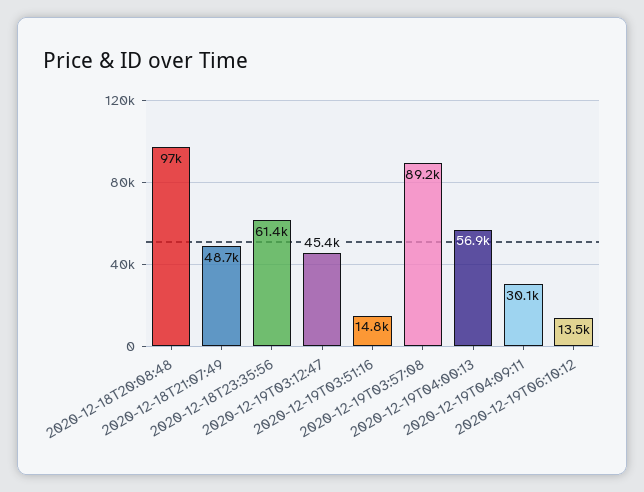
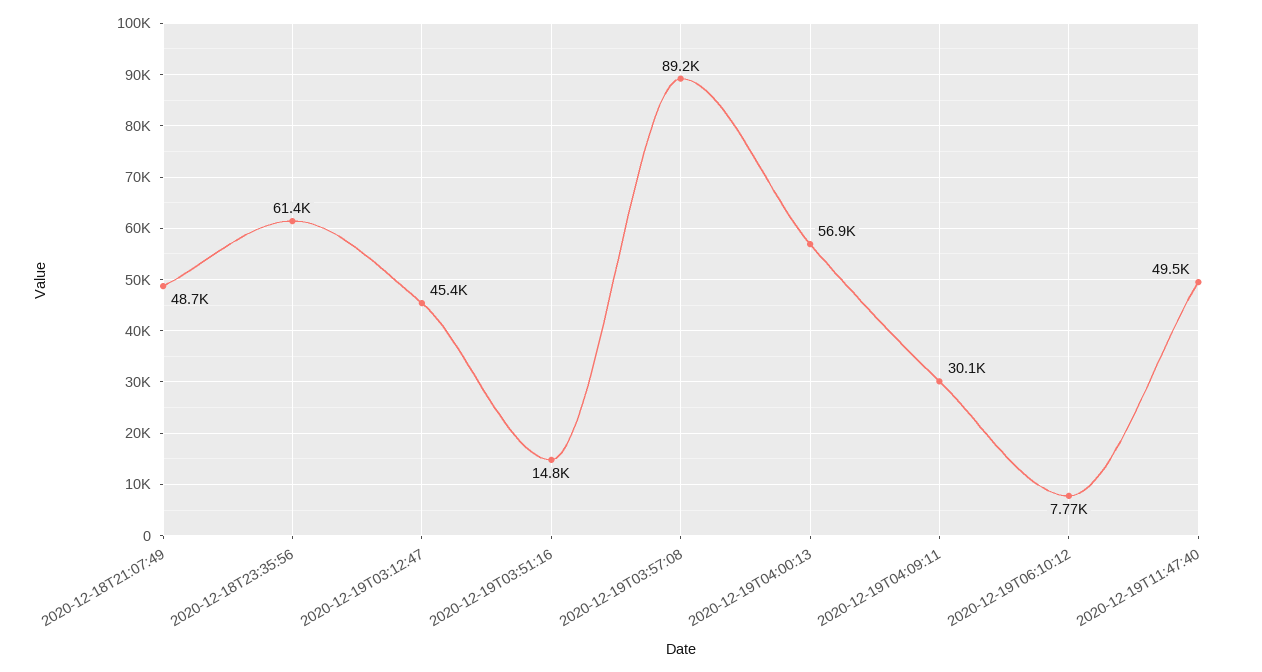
2020-12-18T20:08:48: 97000 -> none
2020-12-19T06:10:12: 13500 -> 7770
2020-12-19T11:47:40: none -> 49500

